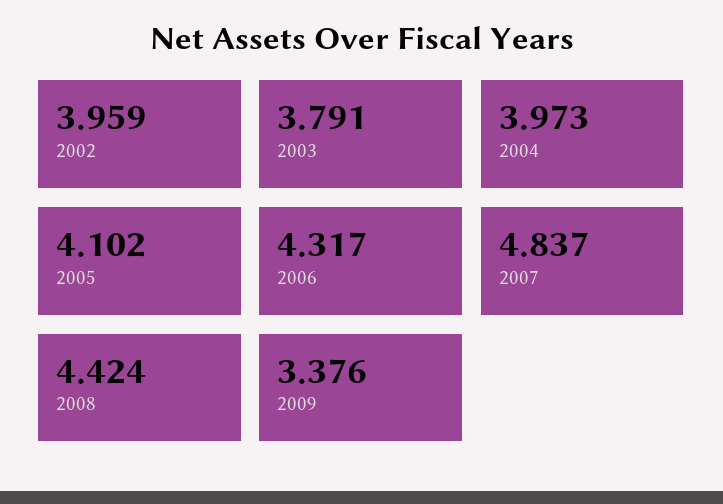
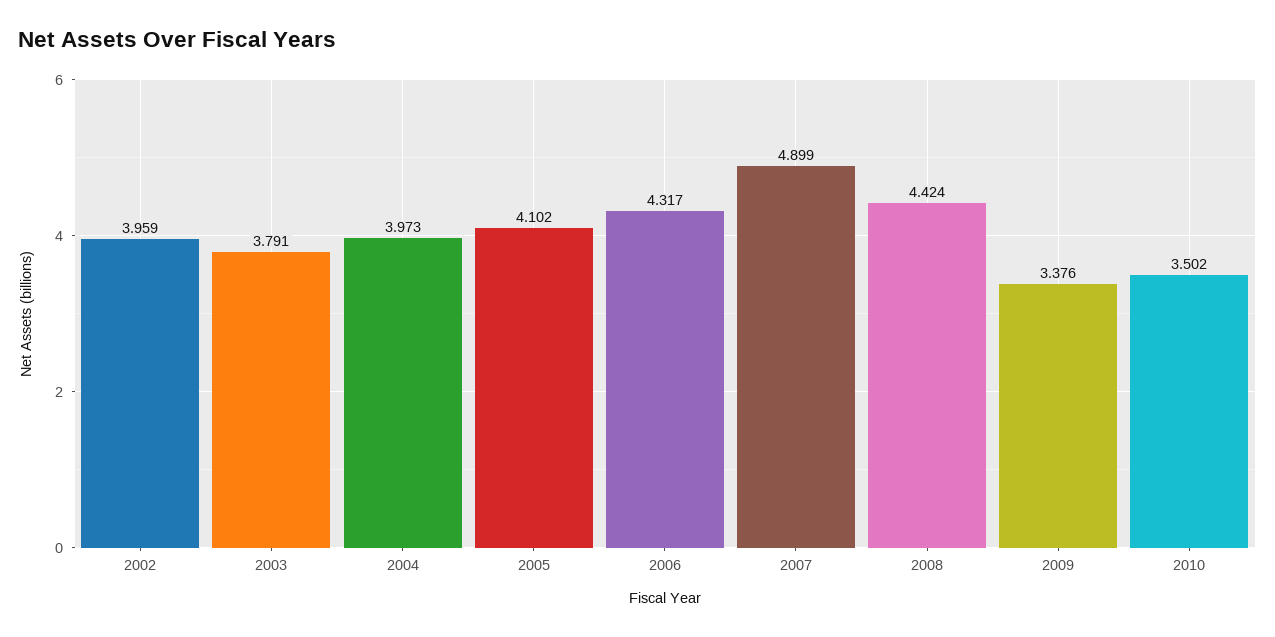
2007: 4.837 -> 4.899
2010: none -> 3.502

